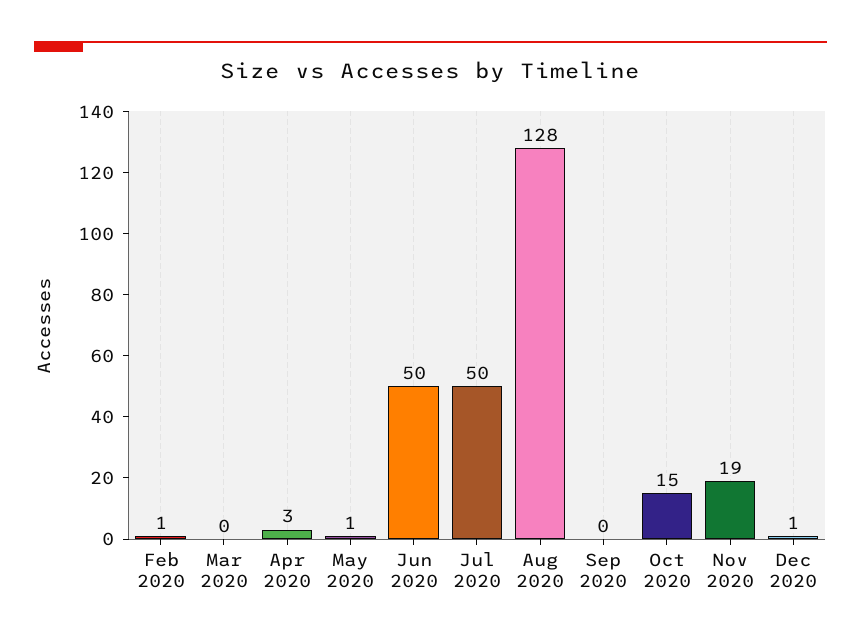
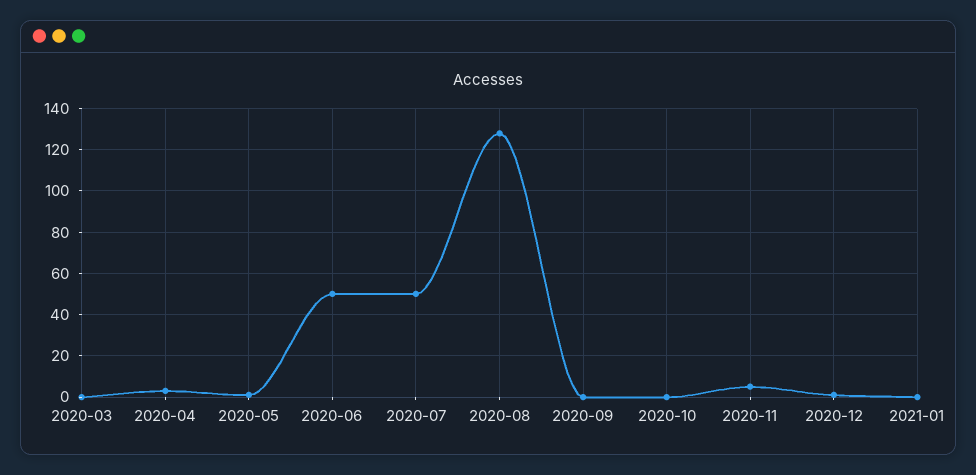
Feb 2020: 1 -> none
Oct 2020: 15 -> 0
Nov 2020: 19 -> 5
2021-01: none -> 0

